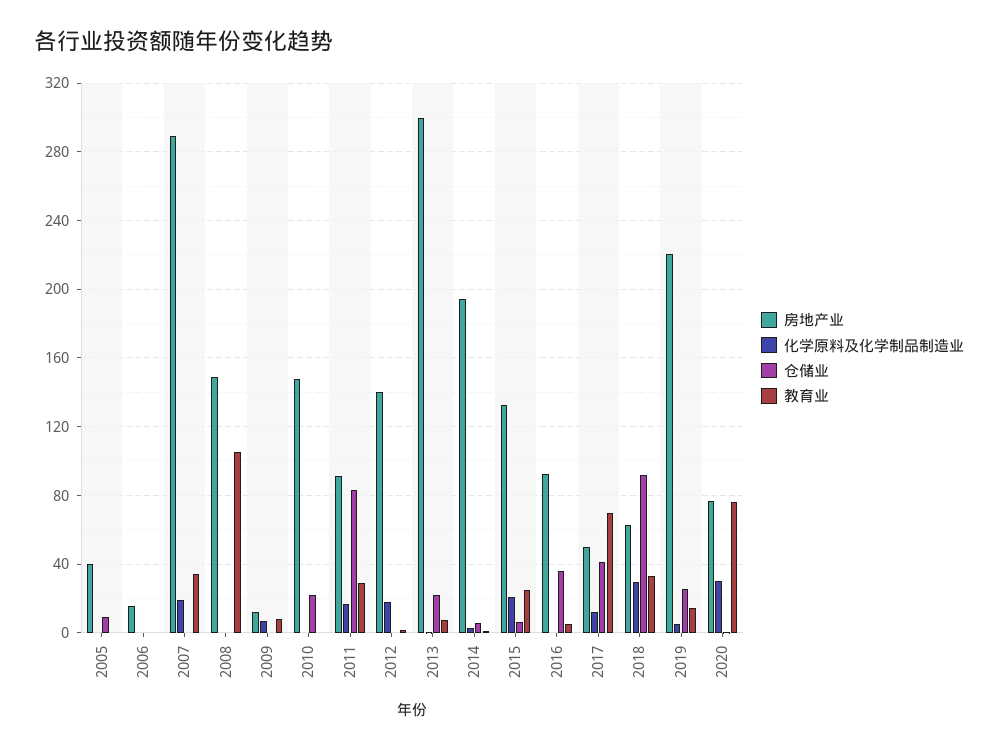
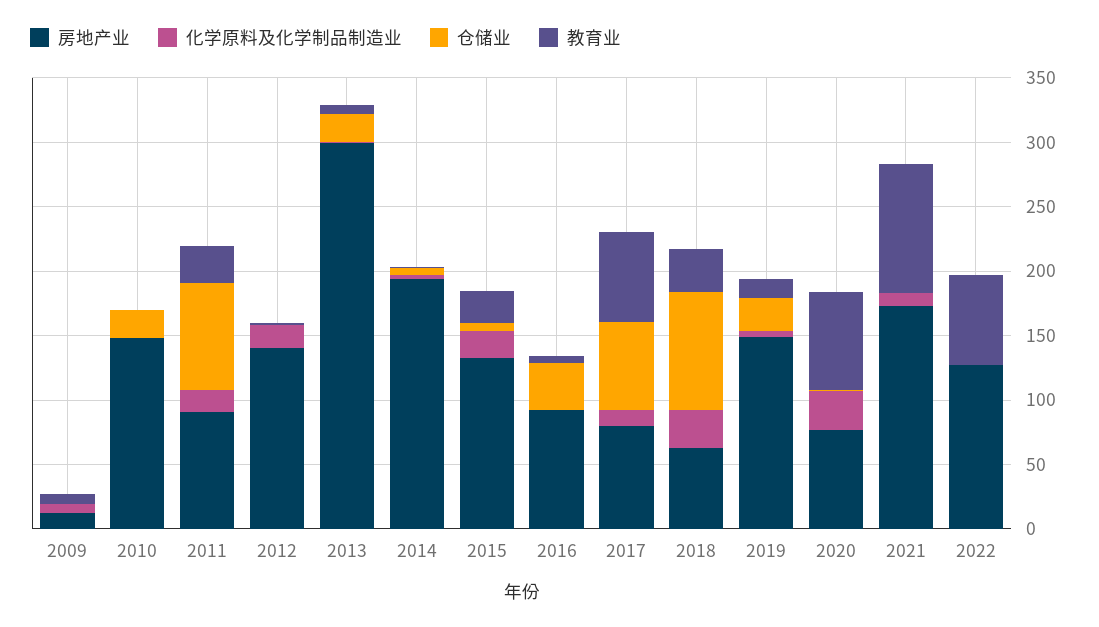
房地产业, 2005: 40 -> none
化学原料及化学制品制造业, 2005: 0 -> none
仓储业, 2005: 10 -> none
教育业, 2005: 0 -> none
房地产业, 2006: 15 -> none
化学原料及化学制品制造业, 2006: 0 -> none
仓储业, 2006: 0 -> none
教育业, 2006: 0 -> none
房地产业, 2007: 290 -> none
化学原料及化学制品制造业, 2007: 20 -> none
仓储业, 2007: 0 -> none
教育业, 2007: 35 -> none
房地产业, 2008: 150 -> none
化学原料及化学制品制造业, 2008: 0 -> none
仓储业, 2008: 0 -> none
教育业, 2008: 105 -> none
房地产业, 2017: 50 -> 80
仓储业, 2017: 40 -> 70
房地产业, 2019: 220 -> 150
房地产业, 2021: none -> 170
化学原料及化学制品制造业, 2021: none -> 10
仓储业, 2021: none -> 0
教育业, 2021: none -> 100
房地产业, 2022: none -> 130
化学原料及化学制品制造业, 2022: none -> 0
仓储业, 2022: none -> 0
教育业, 2022: none -> 70

